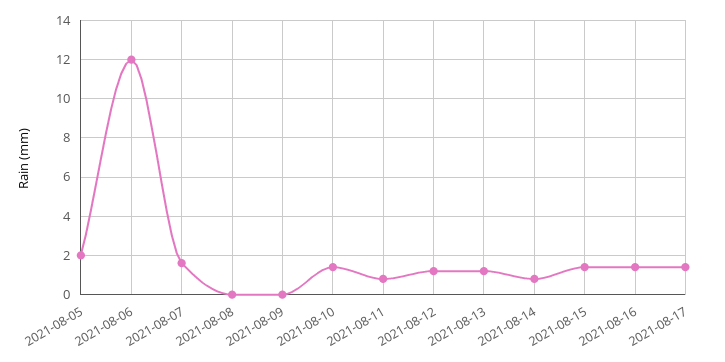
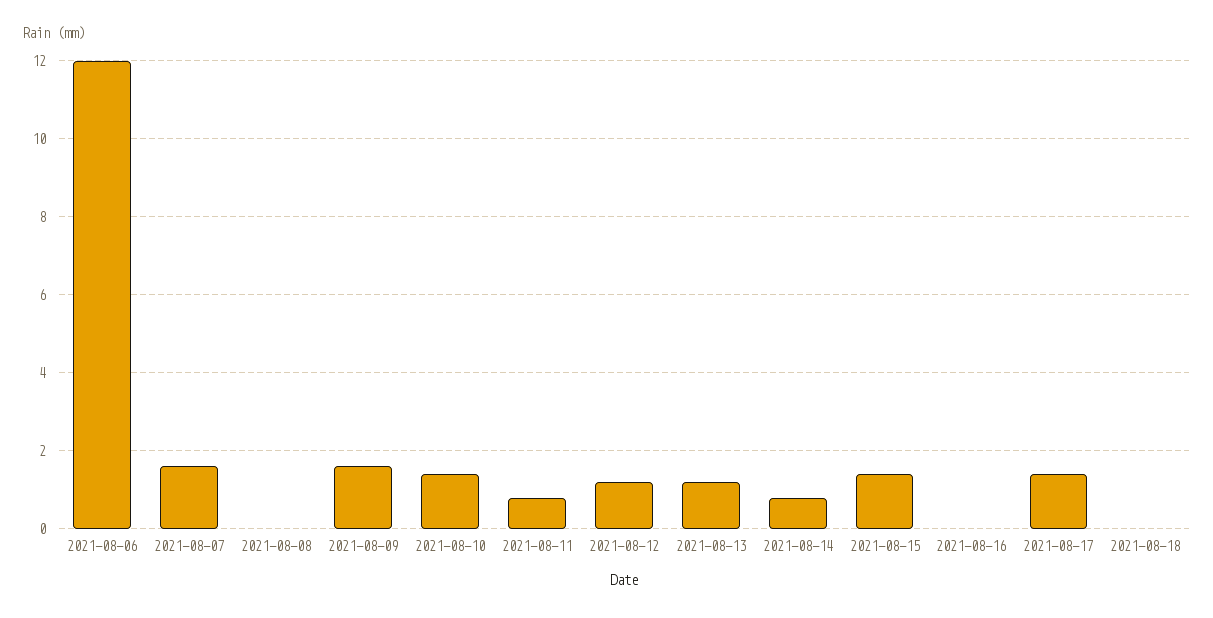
2021-08-05: 2 -> none
2021-08-09: 0 -> 1.5
2021-08-16: 1.5 -> 0
2021-08-18: none -> 0

